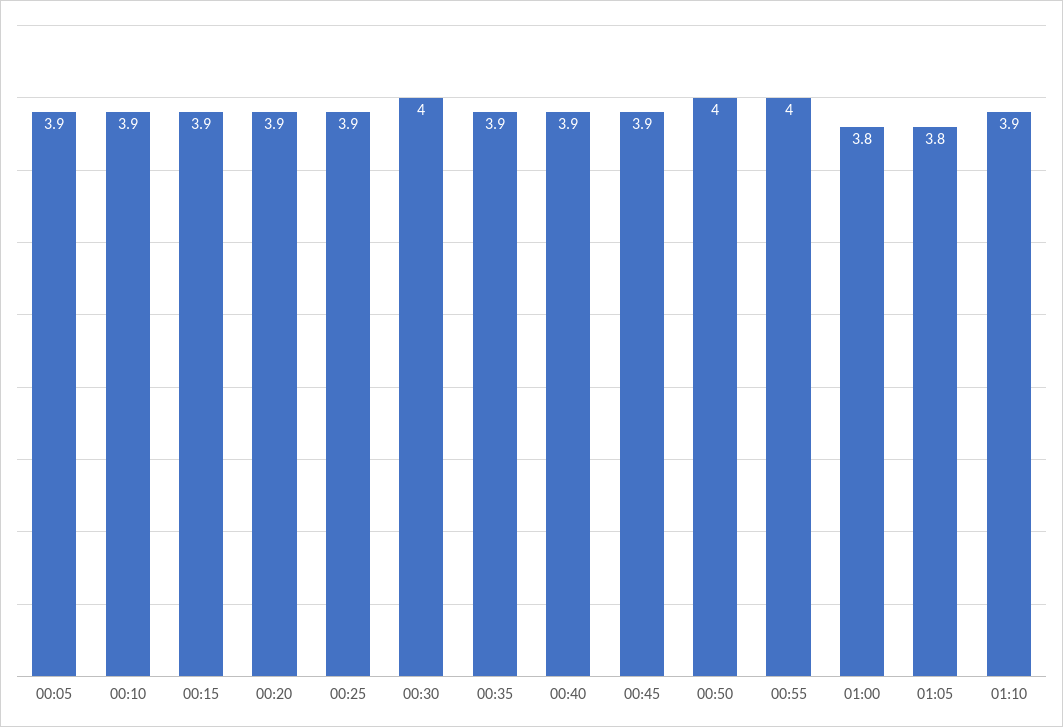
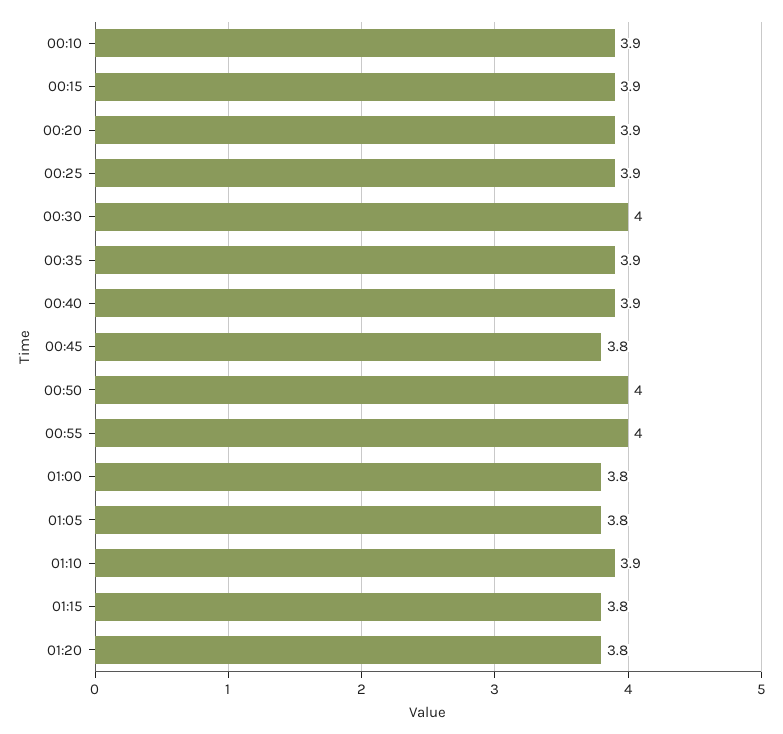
00:05: 3.9 -> none
00:45: 3.9 -> 3.8
01:15: none -> 3.8
01:20: none -> 3.8

